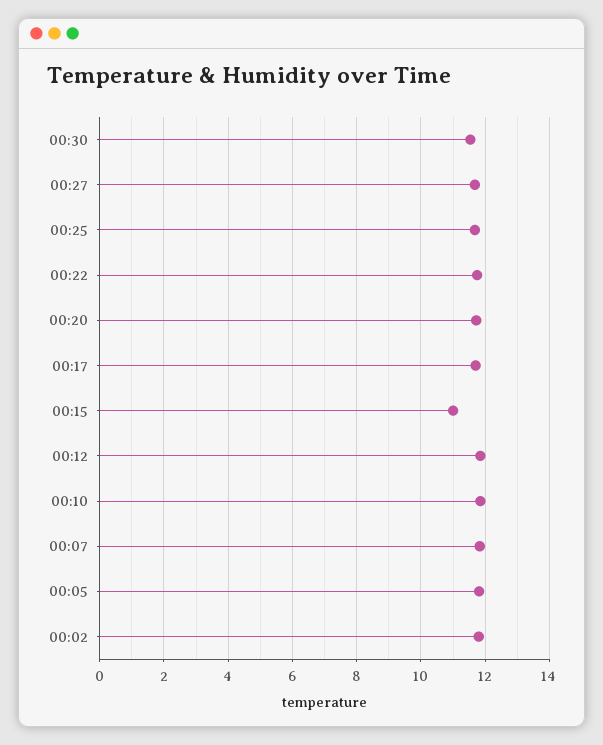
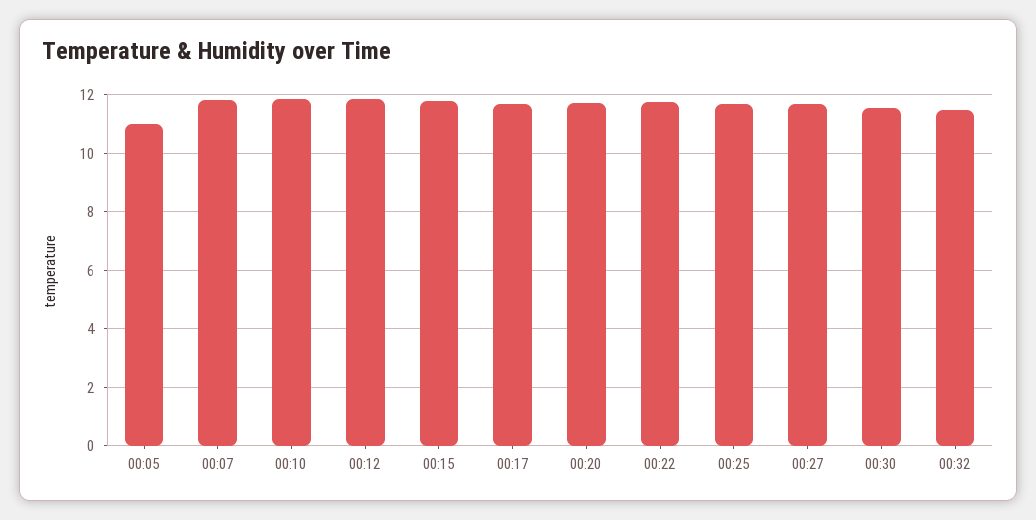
00:15: 11 -> 11.75
00:05: 11.8 -> 11
00:02: 11.8 -> none
00:32: none -> 11.5

